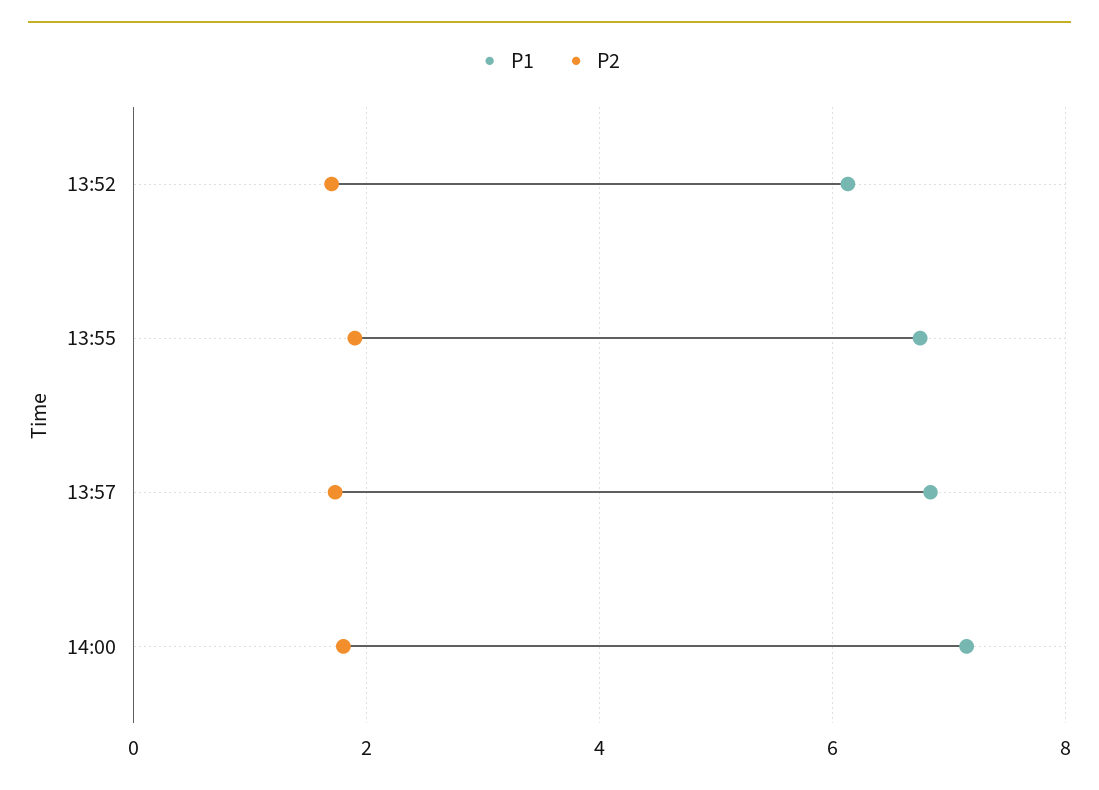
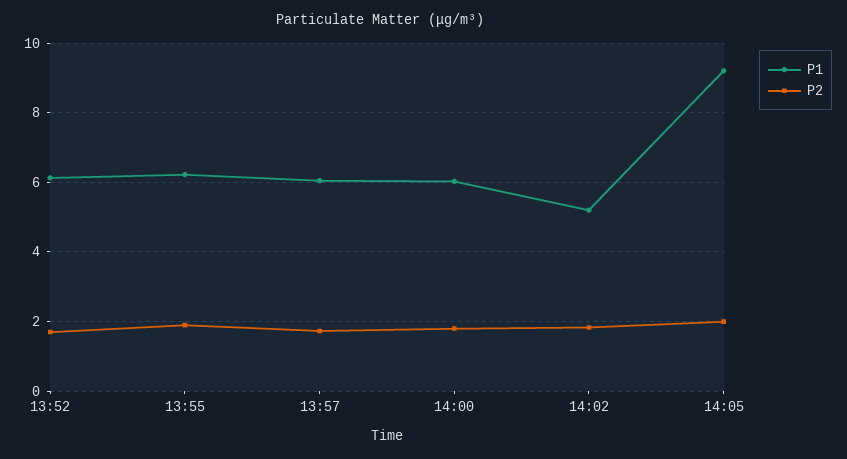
P1, 13:55: 6.8 -> 6.2
P1, 13:57: 6.8 -> 6
P1, 14:00: 7.2 -> 6
P1, 14:02: none -> 5.2
P2, 14:02: none -> 1.8
P1, 14:05: none -> 9.2
P2, 14:05: none -> 2

